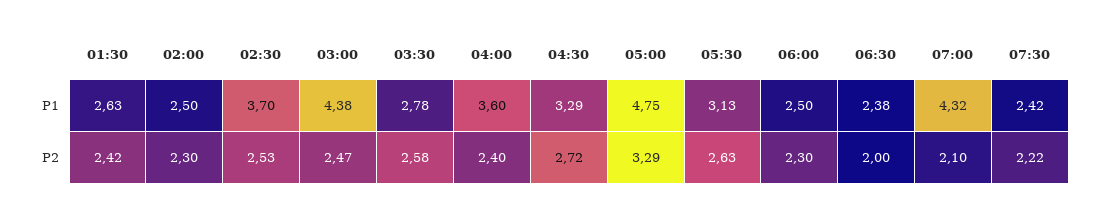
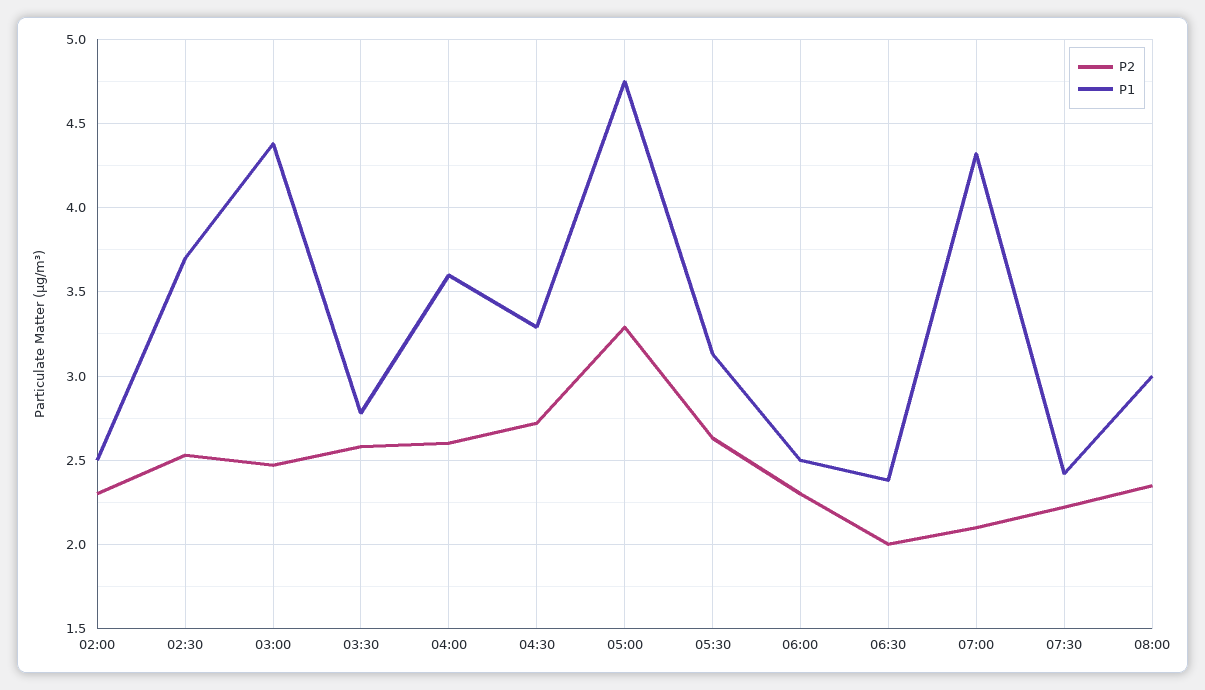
P1, 01:30: 2.63 -> none
P2, 01:30: 2.42 -> none
P2, 04:00: 2.4 -> 2.6
P2, 08:00: none -> 2.35
P1, 08:00: none -> 3

